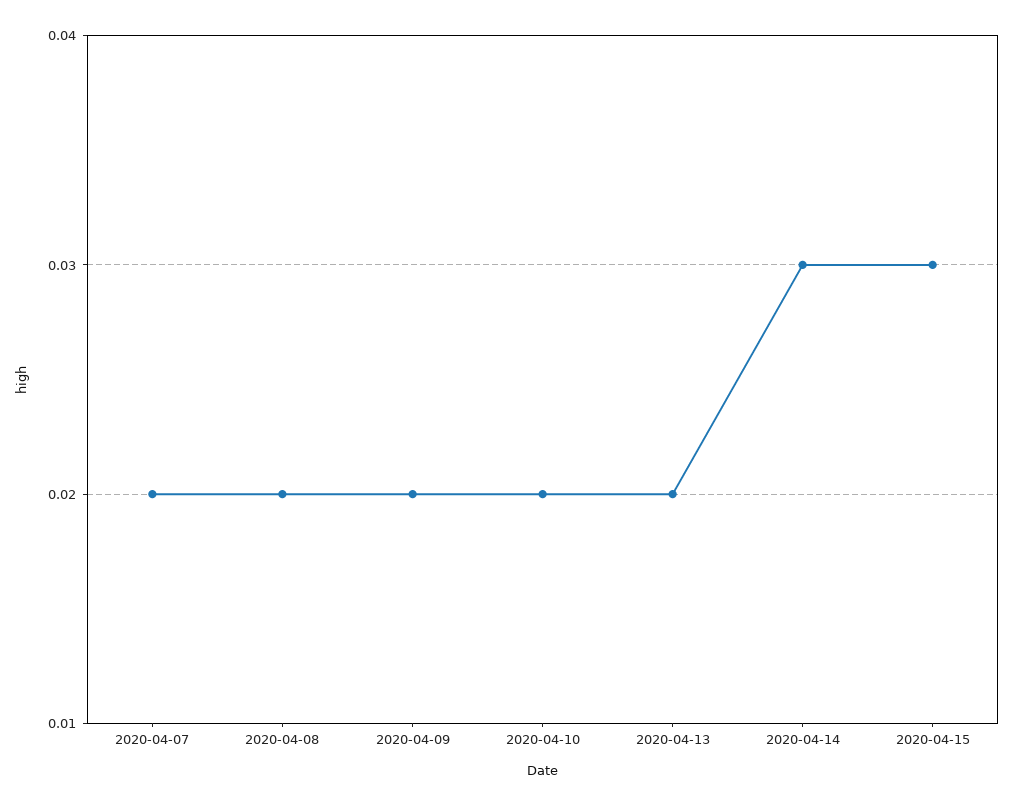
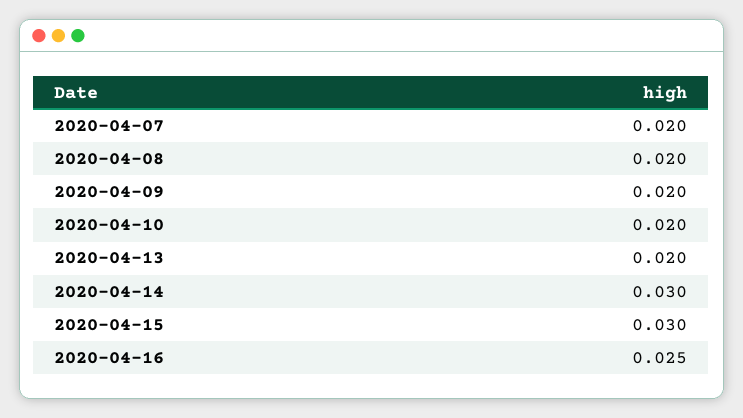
2020-04-16: none -> 0.025

